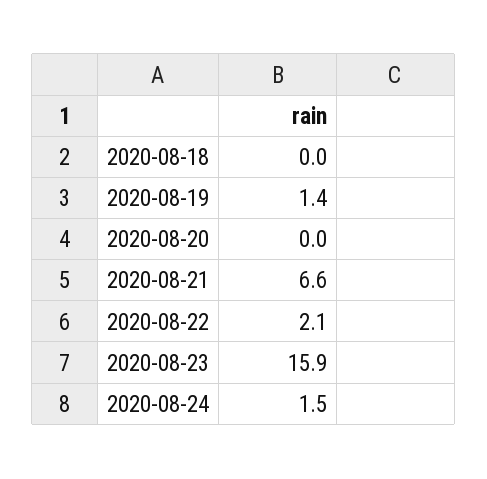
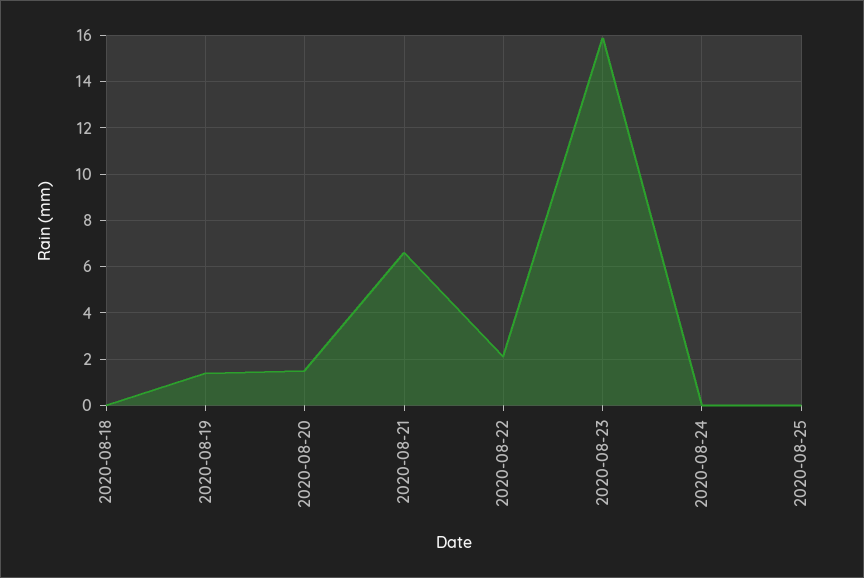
2020-08-20: 0 -> 1.5
2020-08-24: 1.5 -> 0
2020-08-25: none -> 0

